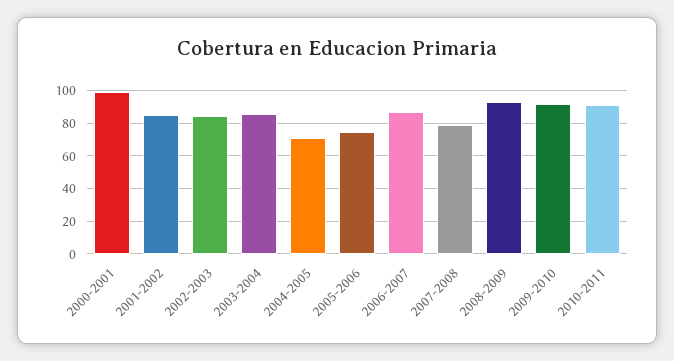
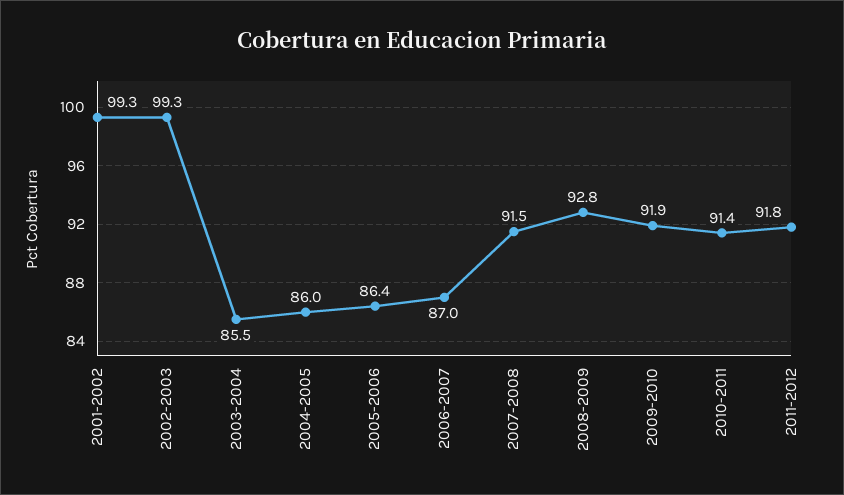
2000-2001: 100 -> none
2001-2002: 85 -> 99.3
2002-2003: 85 -> 99.3
2004-2005: 70 -> 86
2005-2006: 75 -> 86.4
2007-2008: 80 -> 91.5
2011-2012: none -> 91.8

